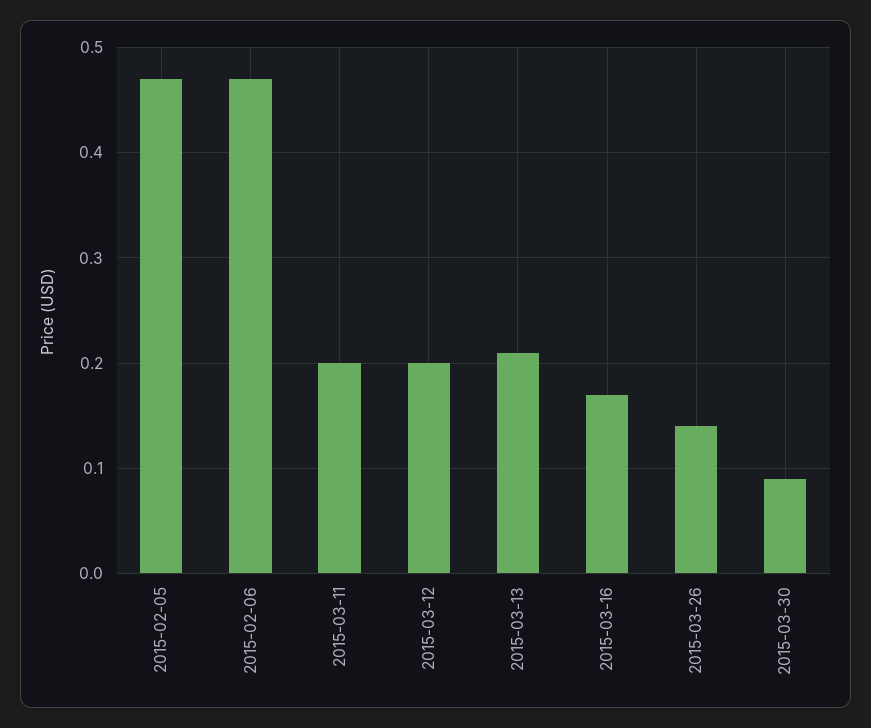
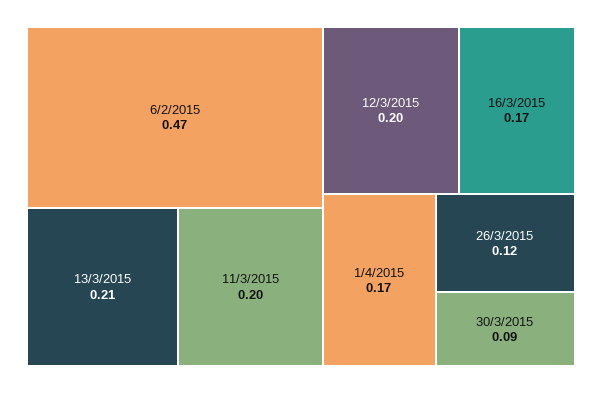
2015-02-05: 0.47 -> none
2015-03-26: 0.14 -> 0.12
1/4/2015: none -> 0.17

